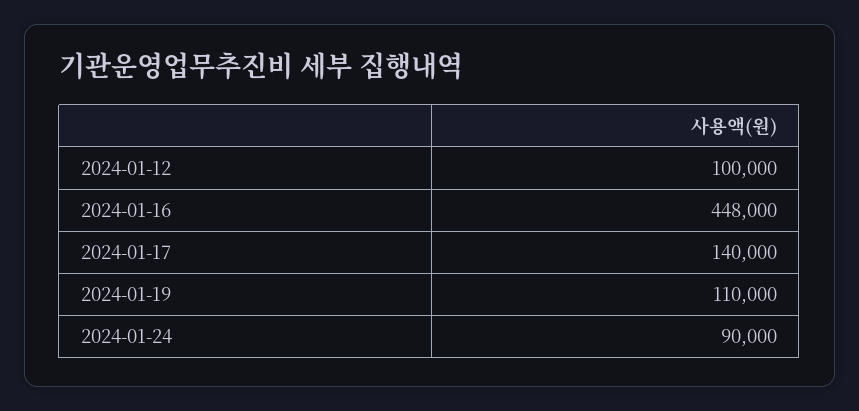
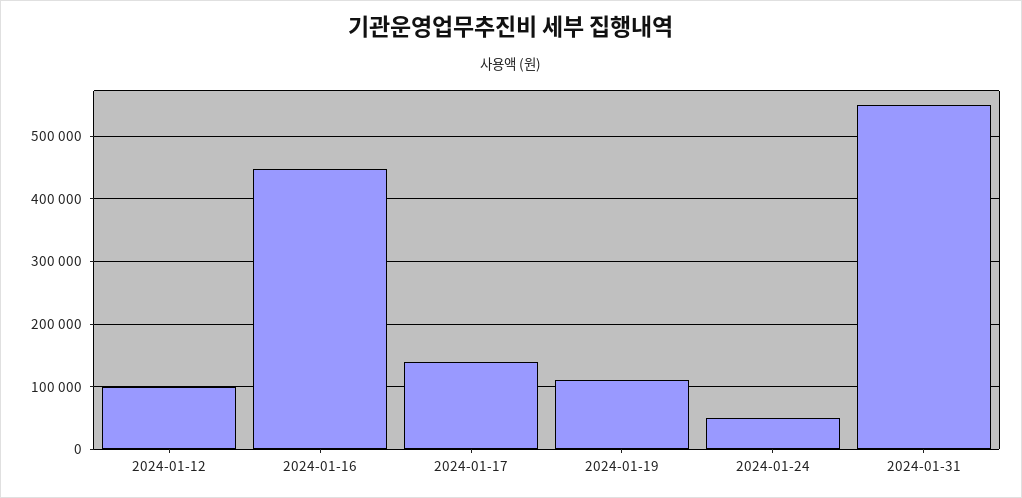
2024-01-24: 90000 -> 50000
2024-01-31: none -> 550000

